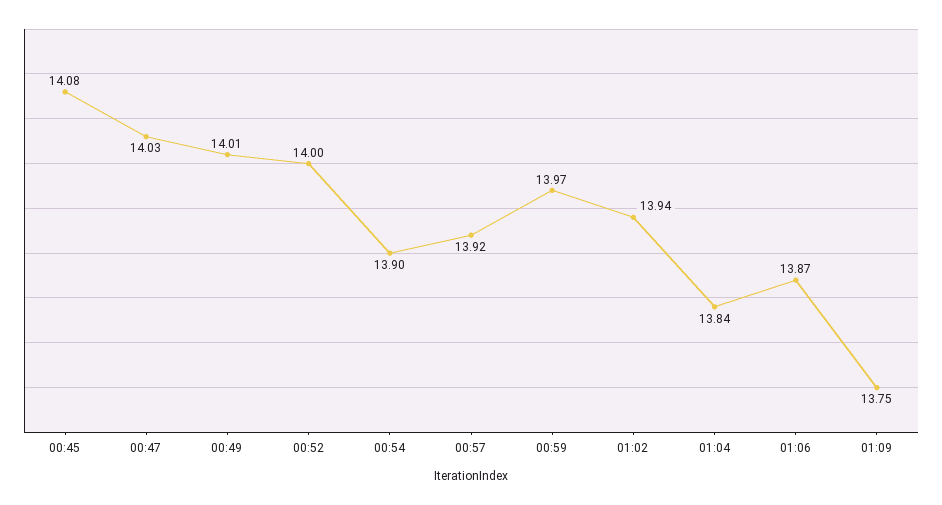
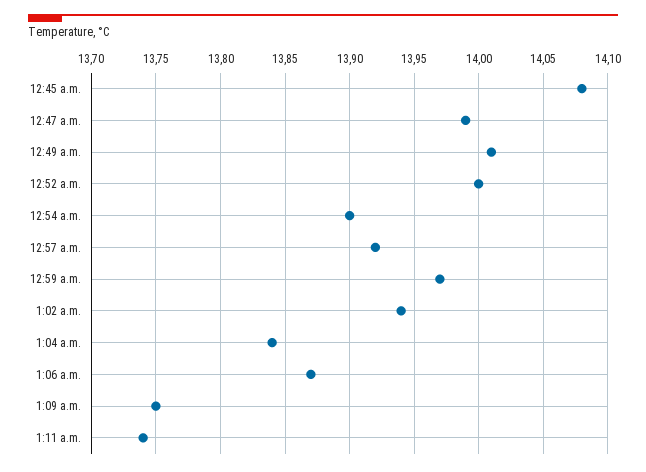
00:47: 14.03 -> 13.99
1:11 a.m.: none -> 13.74

